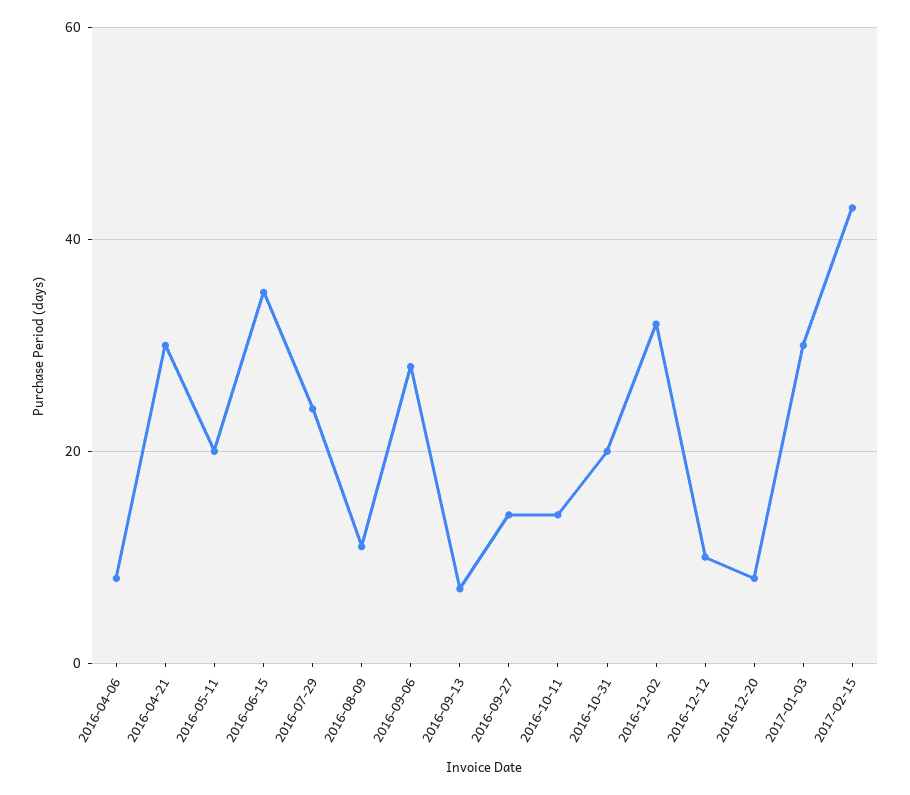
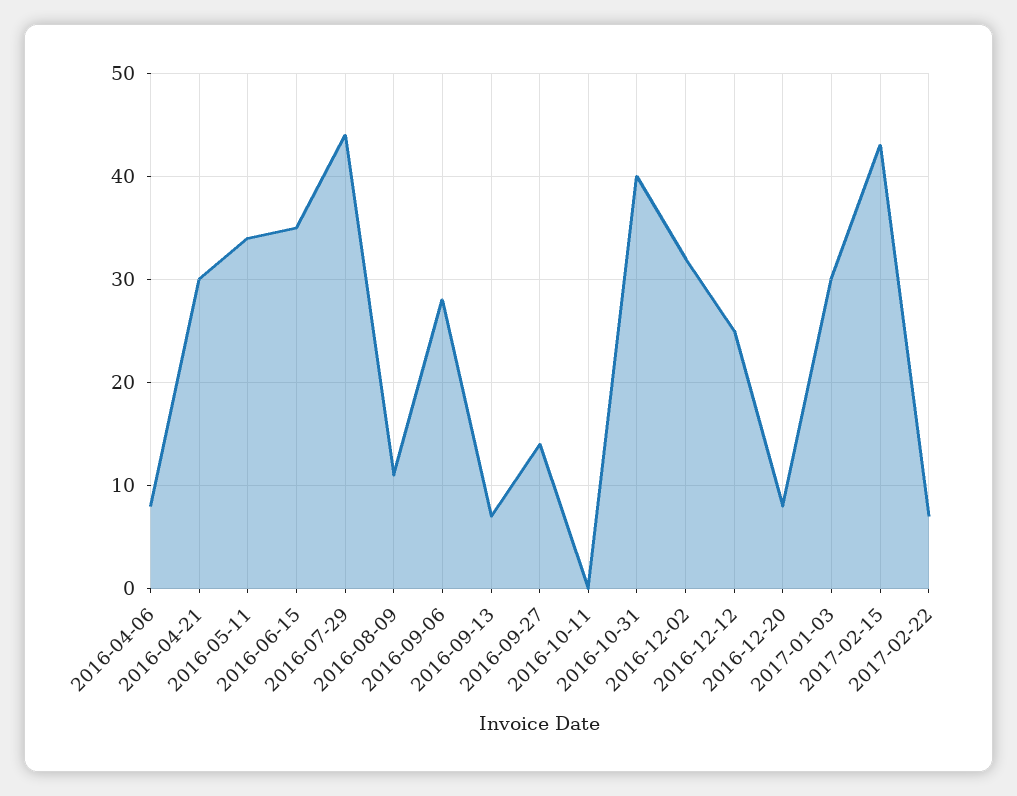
2016-05-11: 20 -> 34
2016-07-29: 25 -> 44
2016-10-11: 15 -> 0
2016-10-31: 20 -> 40
2016-12-12: 10 -> 25
2017-02-22: none -> 7

